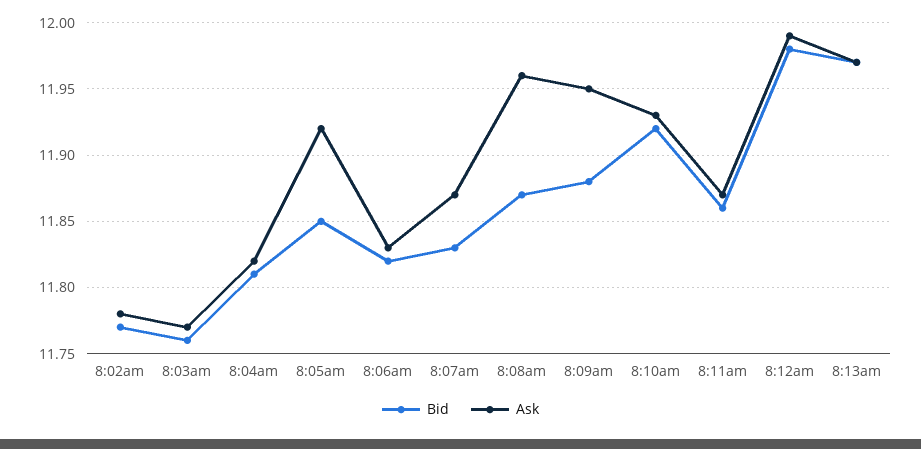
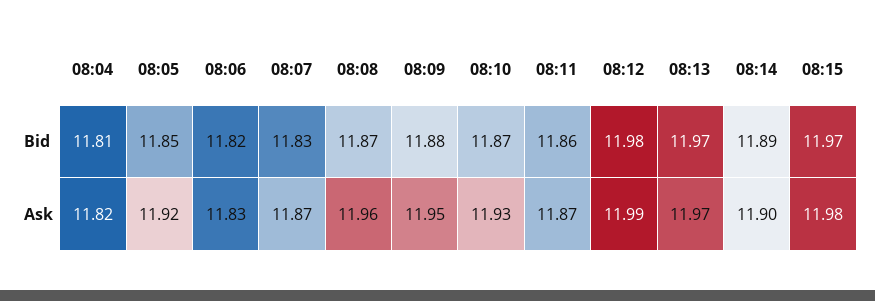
Bid, 8:02am: 11.77 -> none
Ask, 8:02am: 11.78 -> none
Bid, 8:03am: 11.76 -> none
Ask, 8:03am: 11.77 -> none
Bid, 8:10am: 11.92 -> 11.87
Bid, 08:14: none -> 11.89
Bid, 08:15: none -> 11.97
Ask, 08:14: none -> 11.9
Ask, 08:15: none -> 11.98

